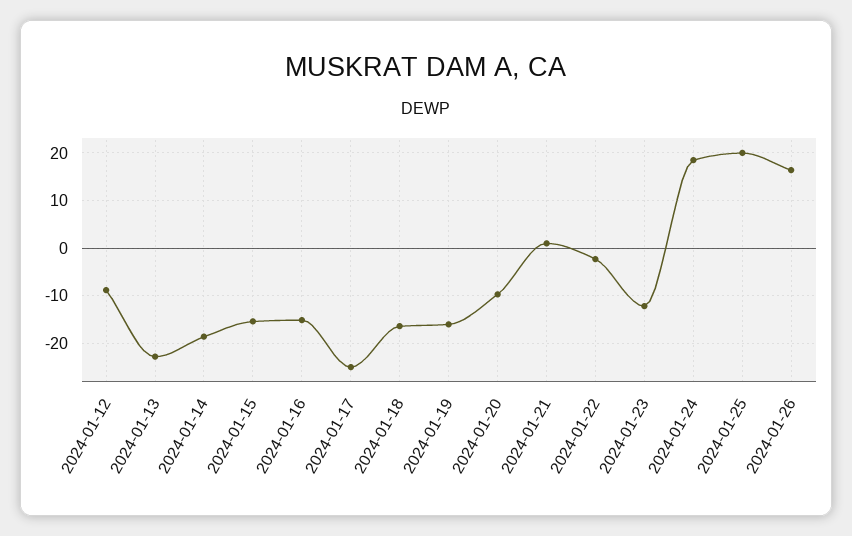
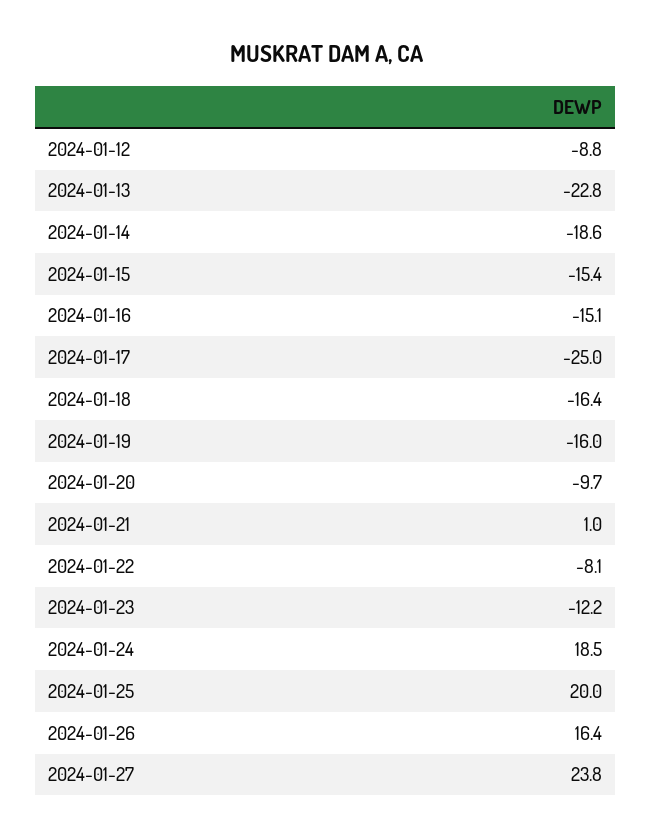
2024-01-22: -2 -> -8.1
2024-01-27: none -> 23.8

